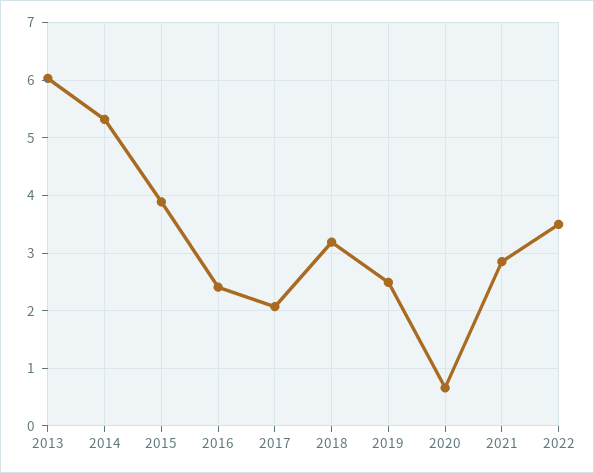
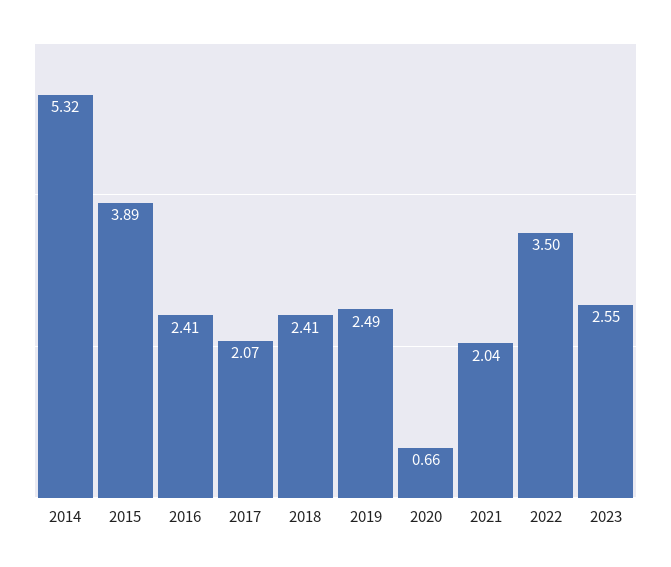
2013: 6 -> none
2018: 3.2 -> 2.41
2021: 2.8 -> 2.04
2023: none -> 2.55

